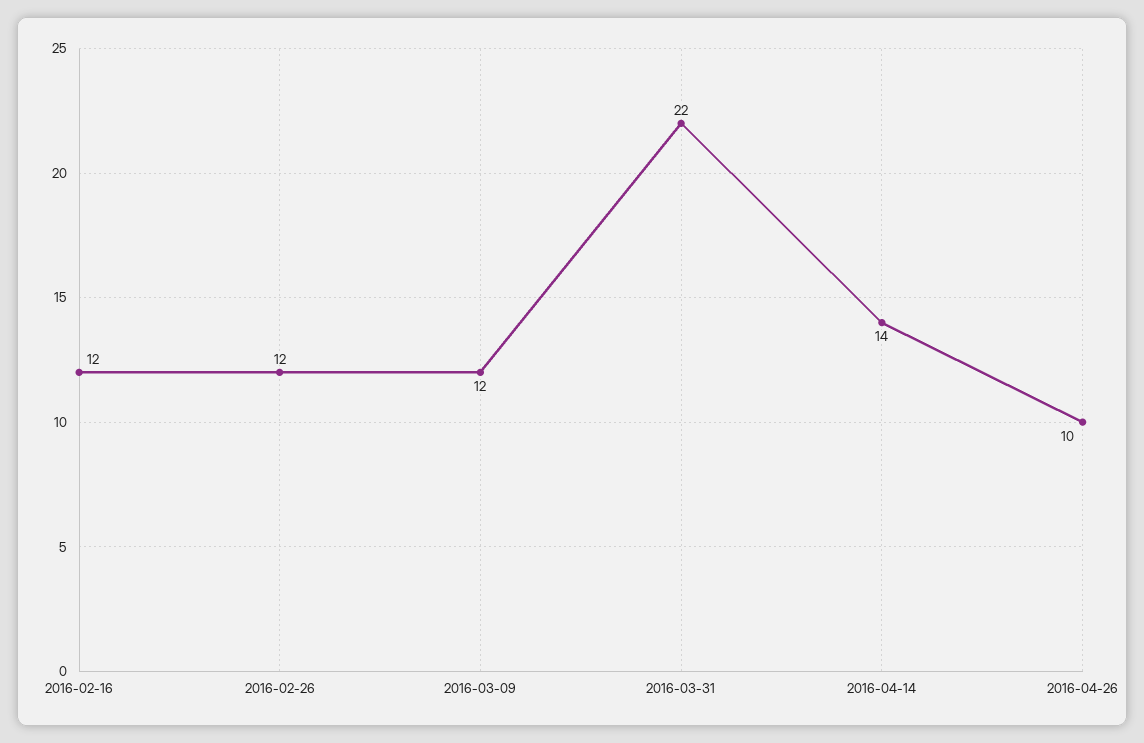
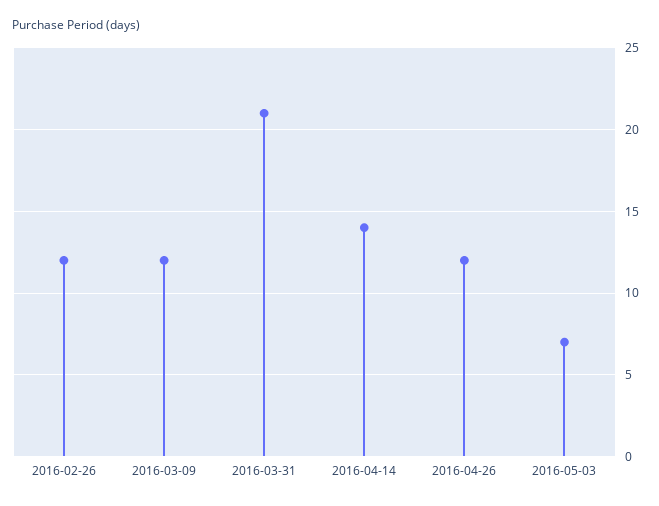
2016-02-16: 12 -> none
2016-03-31: 22 -> 21
2016-04-26: 10 -> 12
2016-05-03: none -> 7

